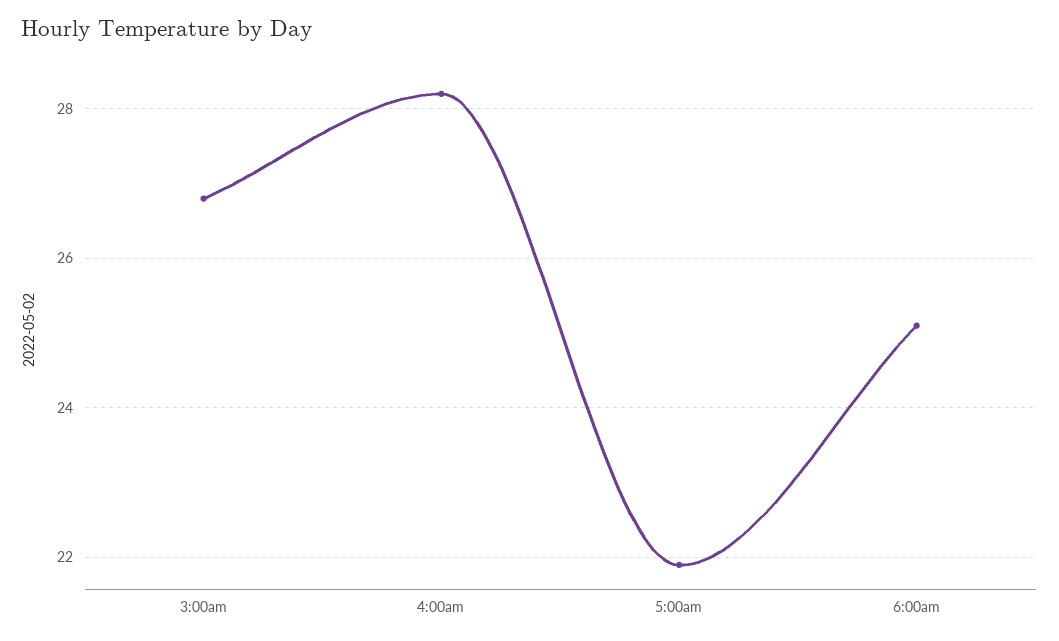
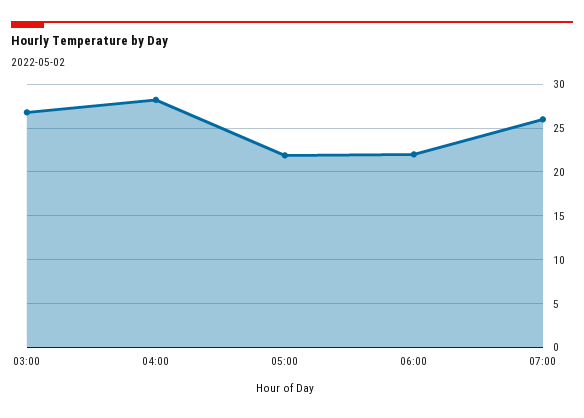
6:00am: 25 -> 22
07:00: none -> 26

